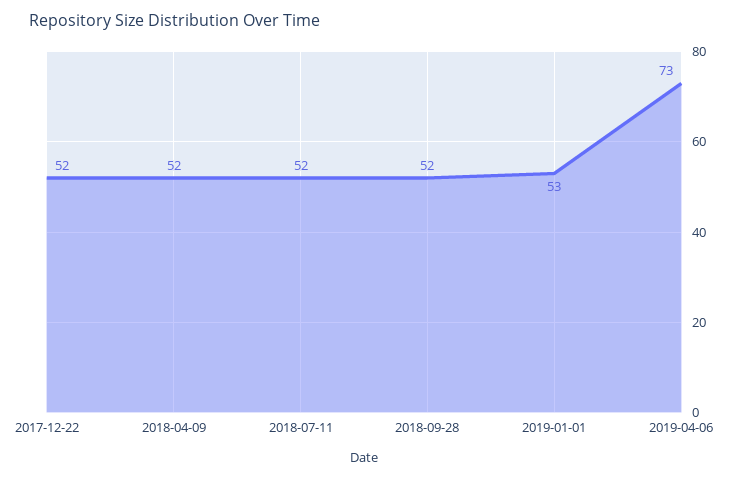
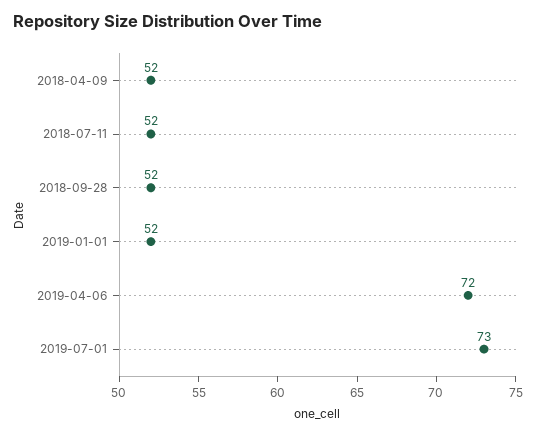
2017-12-22: 52 -> none
2019-01-01: 53 -> 52
2019-04-06: 73 -> 72
2019-07-01: none -> 73

